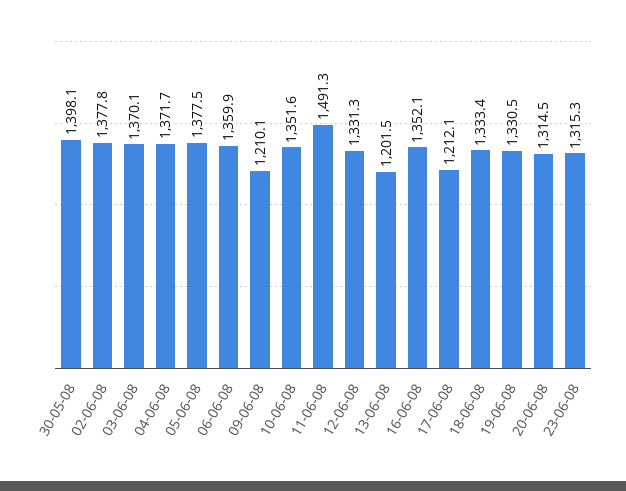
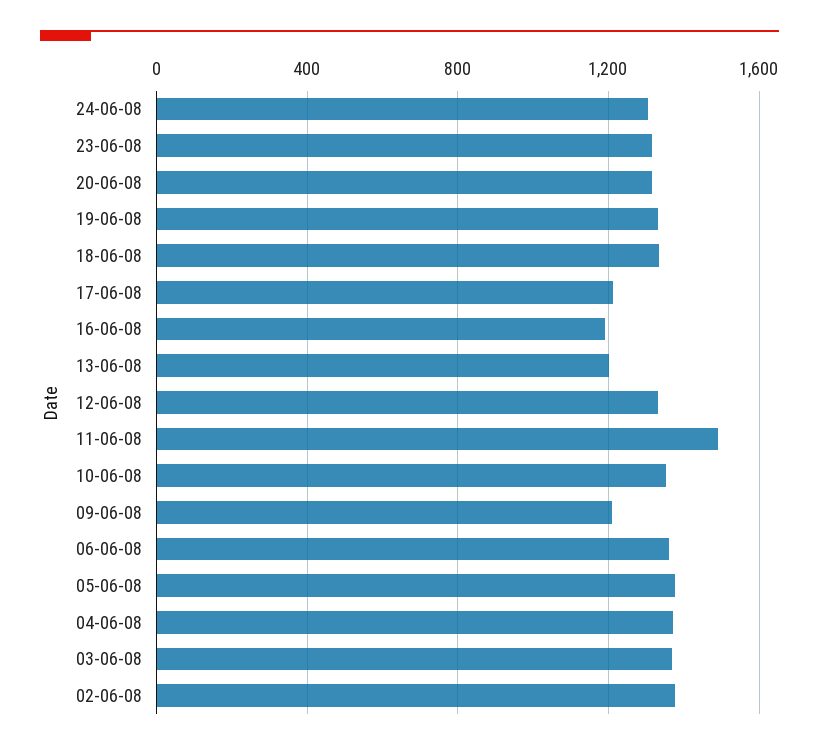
30-05-08: 1398.1 -> none
16-06-08: 1352.1 -> 1200
24-06-08: none -> 1300

